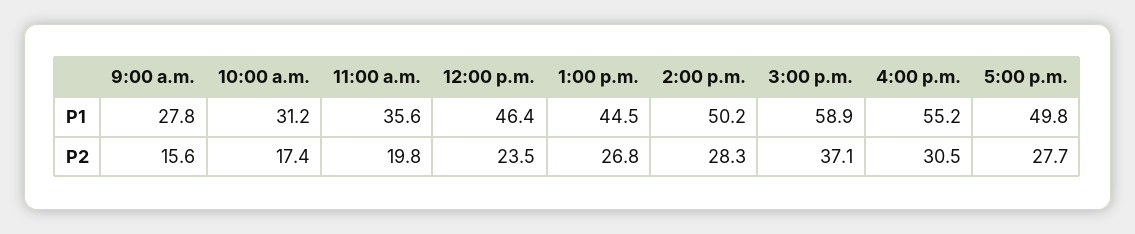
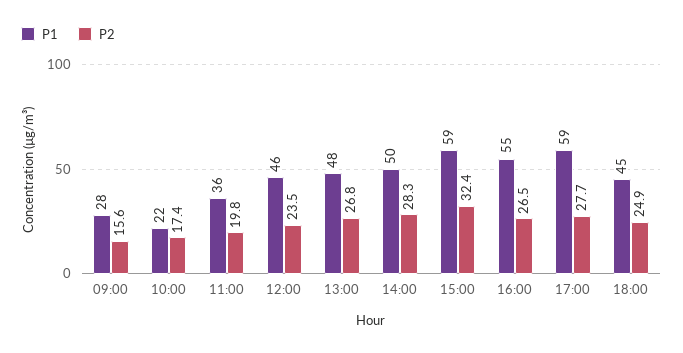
P1, 10:00 a.m.: 31.2 -> 22
P1, 1:00 p.m.: 44.5 -> 48
P1, 5:00 p.m.: 49.8 -> 59
P2, 3:00 p.m.: 37.1 -> 32.4
P2, 4:00 p.m.: 30.5 -> 26.5
P1, 18:00: none -> 45
P2, 18:00: none -> 24.9

